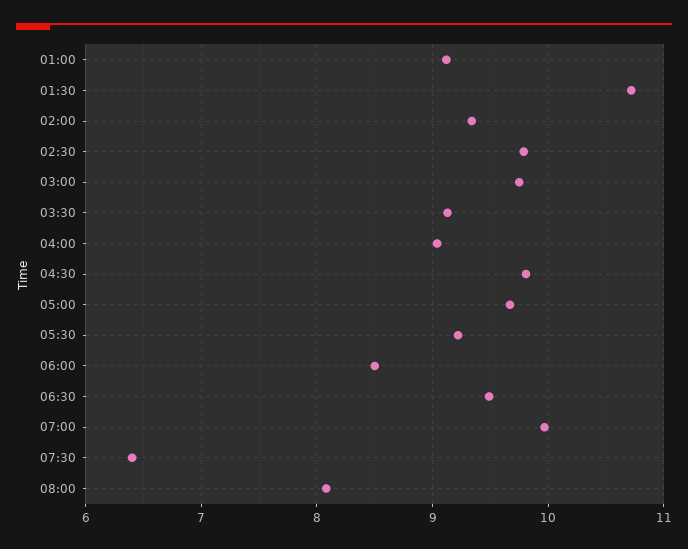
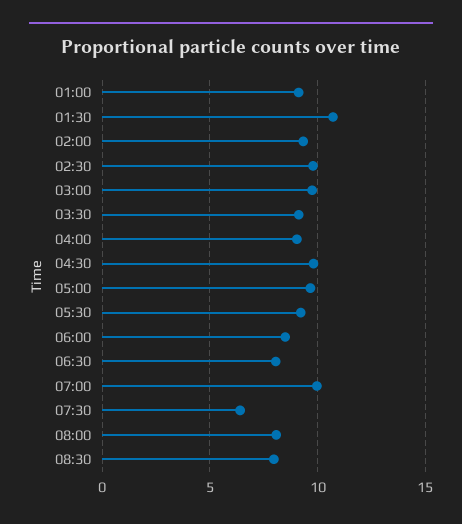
06:30: 9.5 -> 8
08:30: none -> 8

